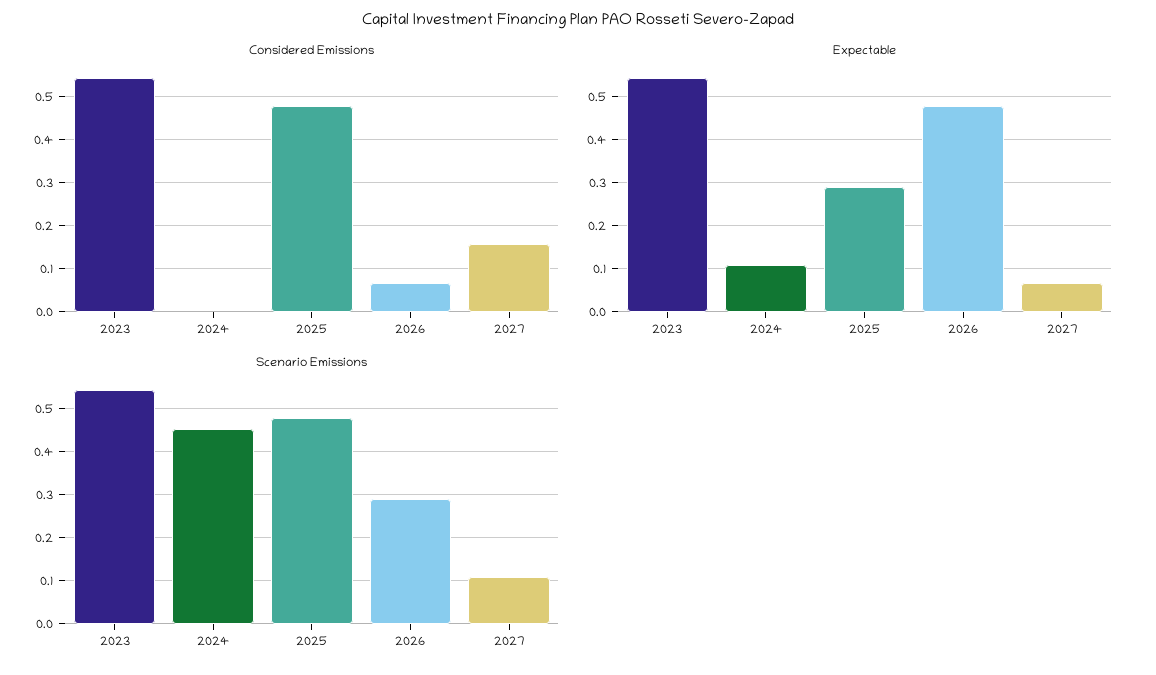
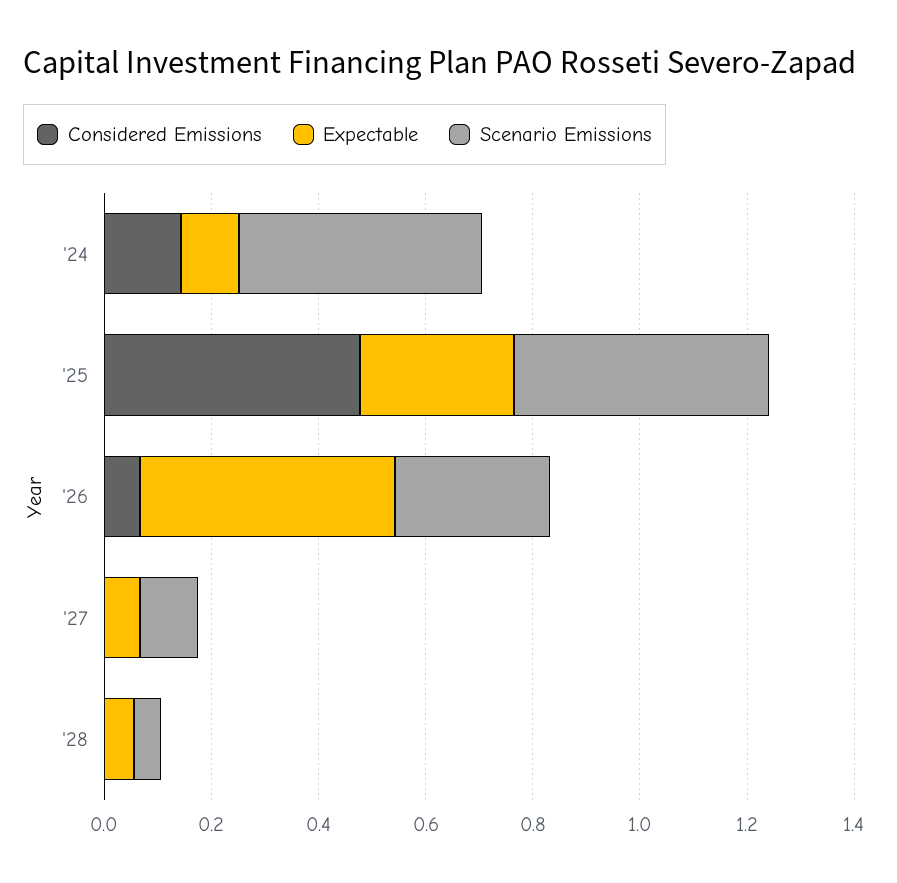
Considered Emissions, 2023: 0.54 -> none
Considered Emissions, 2024: 0 -> 0.15
Considered Emissions, 2027: 0.16 -> 0
Expectable, 2023: 0.54 -> none
Scenario Emissions, 2023: 0.54 -> none
Considered Emissions, '28: none -> 0
Expectable, '28: none -> 0.05
Scenario Emissions, '28: none -> 0.05

